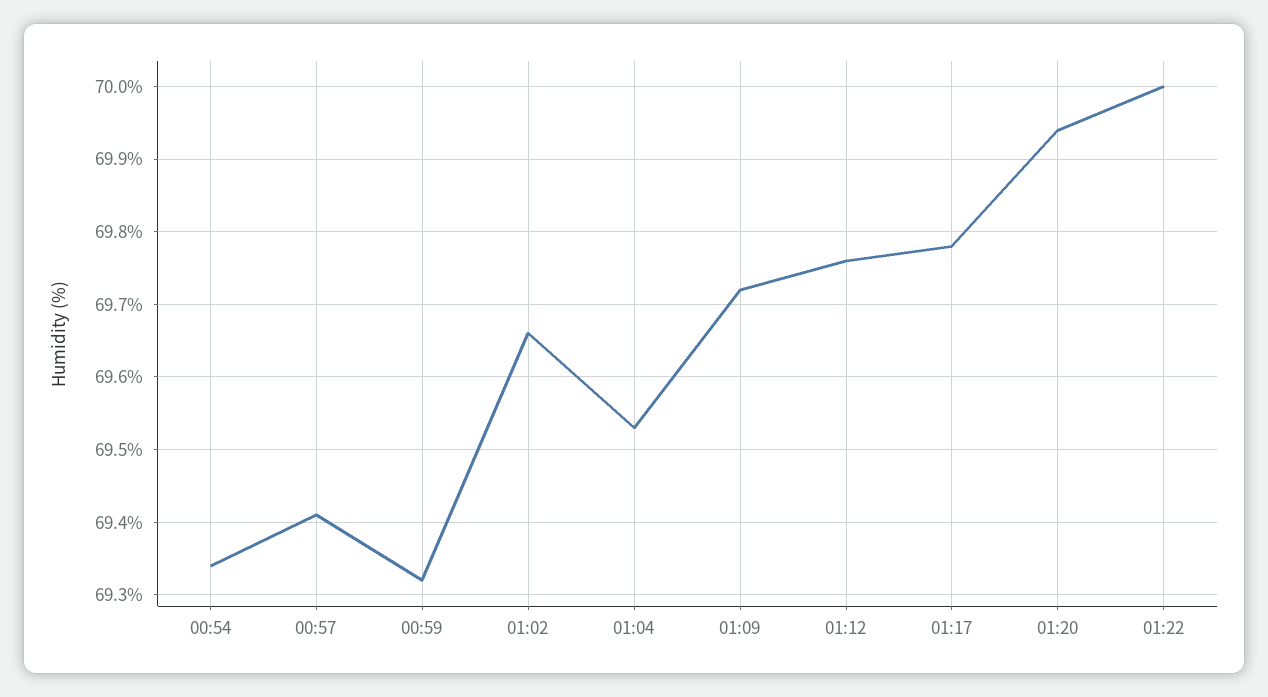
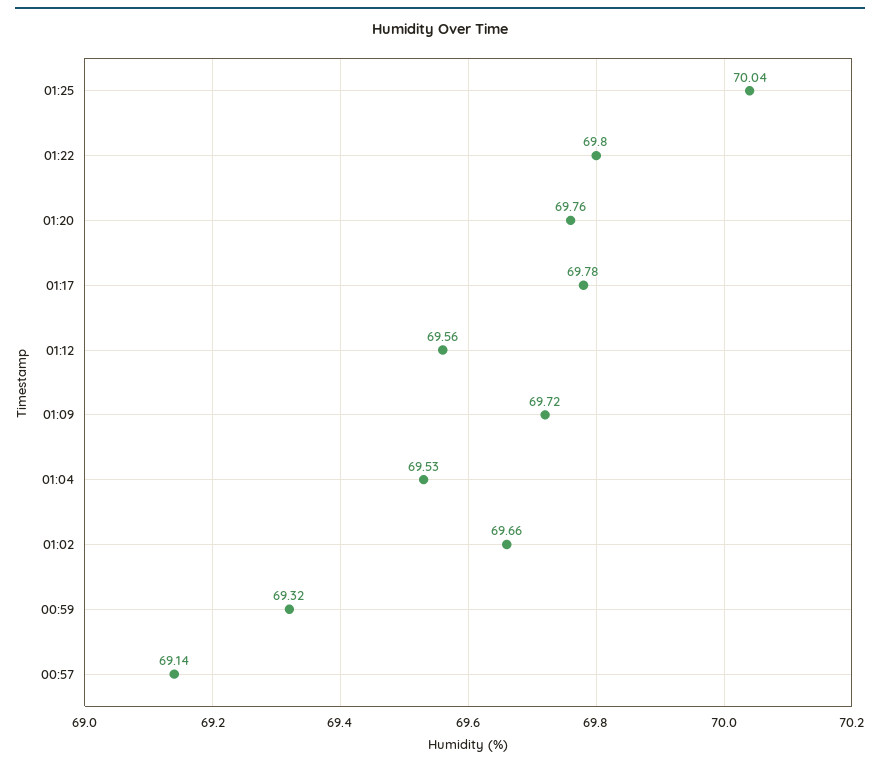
00:54: 69.34 -> none
00:57: 69.41 -> 69.14
01:12: 69.76 -> 69.56
01:20: 69.94 -> 69.76
01:22: 70 -> 69.8
01:25: none -> 70.04

